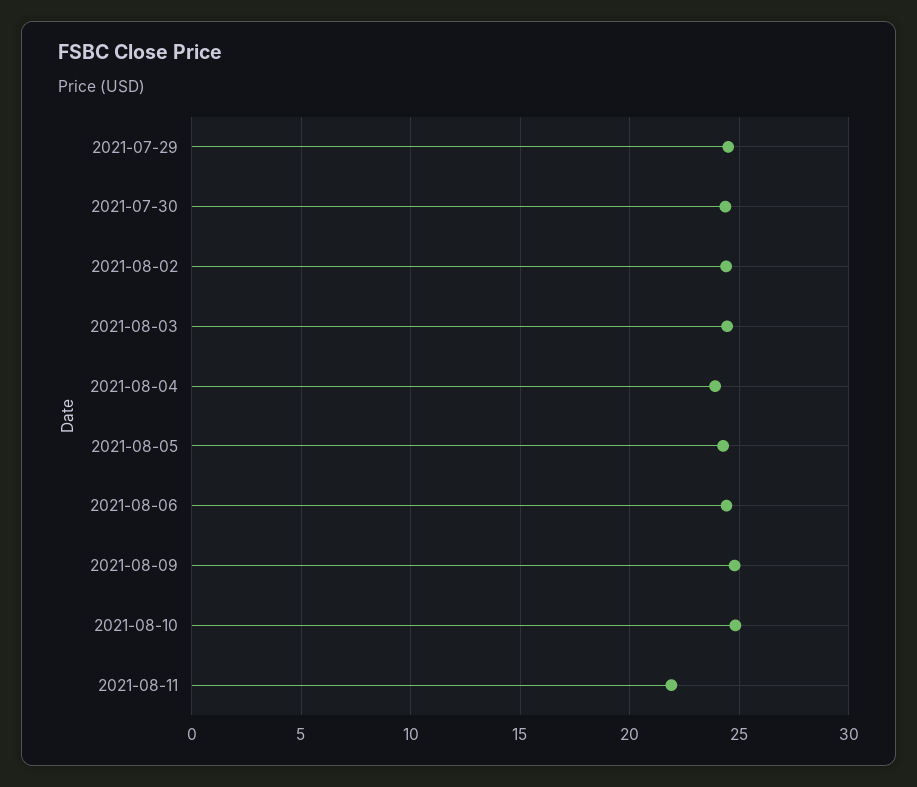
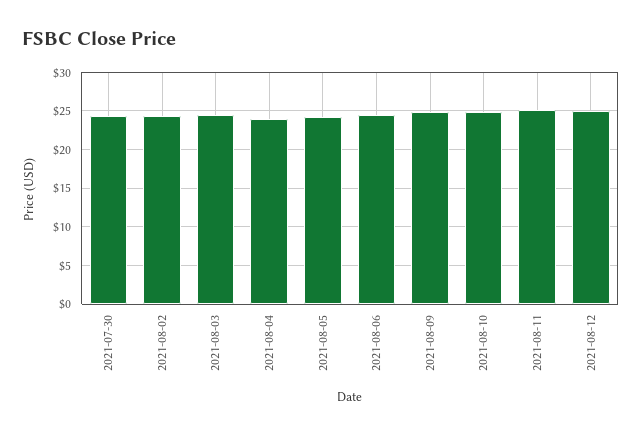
2021-07-29: 24.5 -> none
2021-08-11: 22 -> 25
2021-08-12: none -> 25

